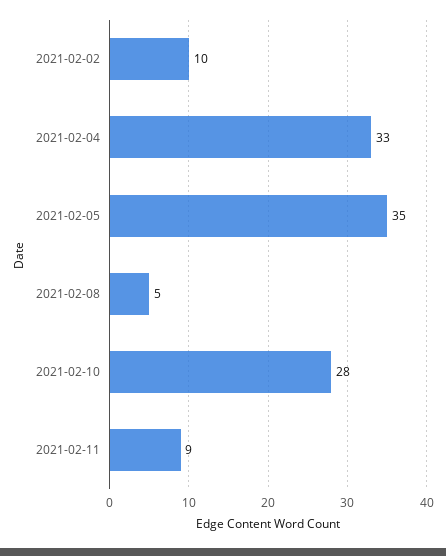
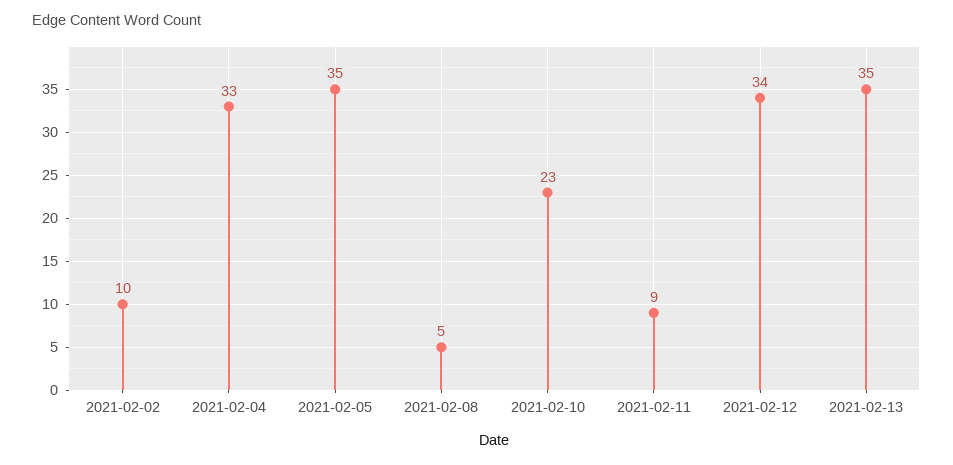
2021-02-10: 28 -> 23
2021-02-12: none -> 34
2021-02-13: none -> 35

